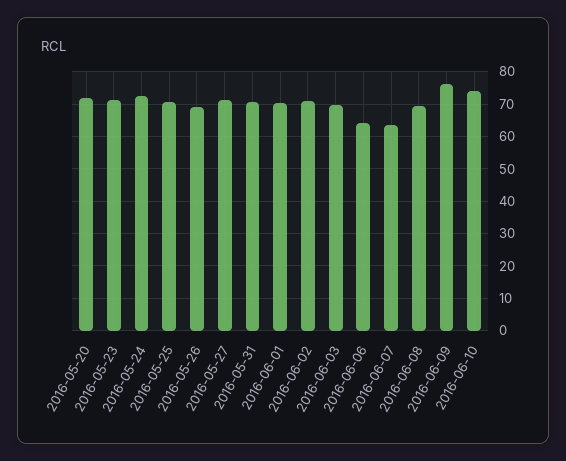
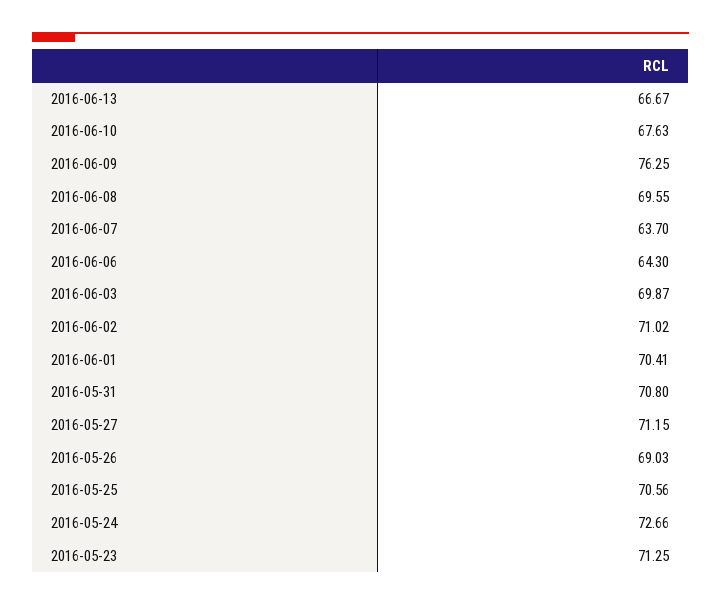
2016-05-20: 72 -> none
2016-06-10: 74 -> 67.63
2016-06-13: none -> 66.67

